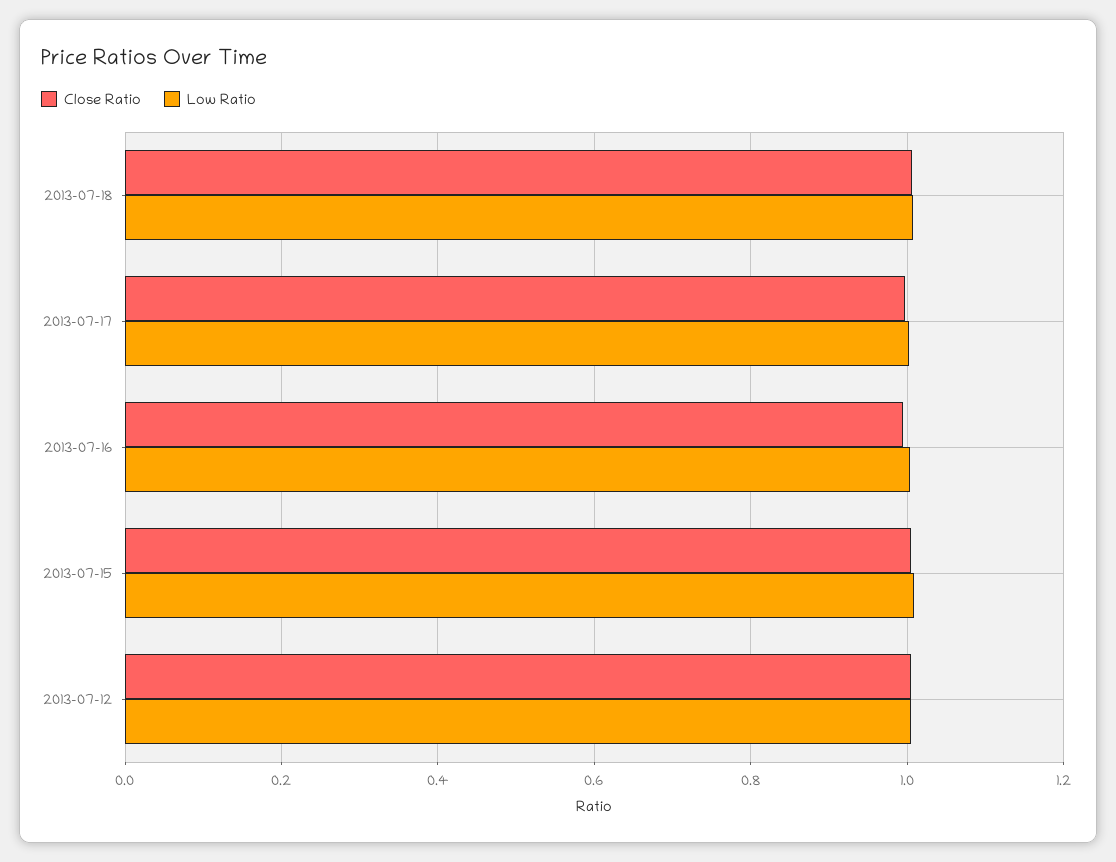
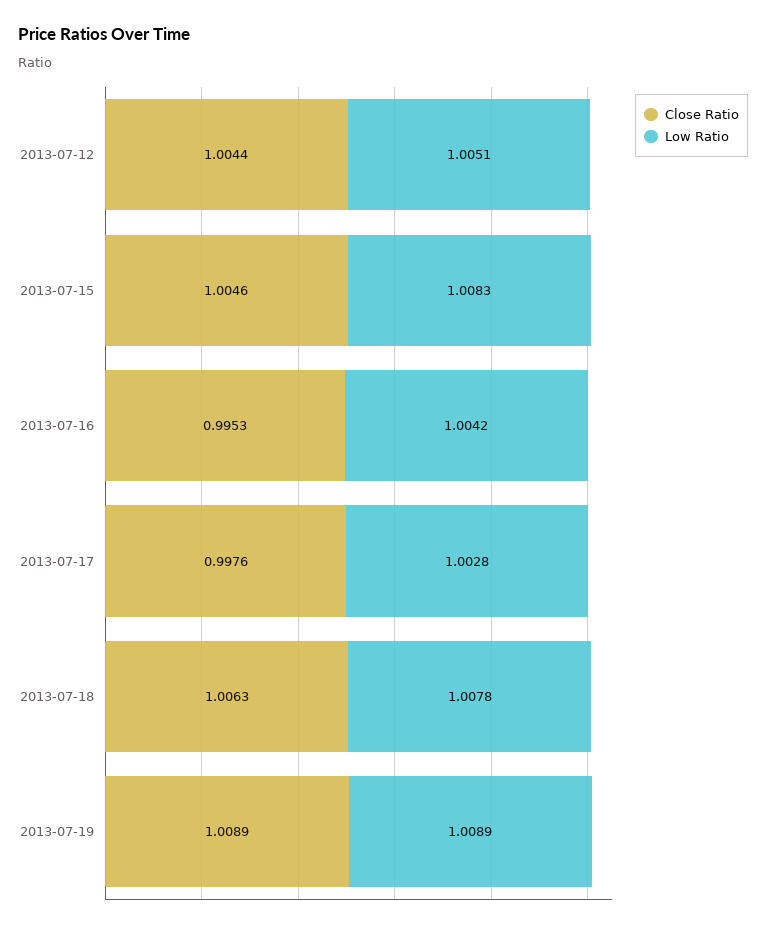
Close Ratio, 2013-07-19: none -> 1.0089
Low Ratio, 2013-07-19: none -> 1.0089

